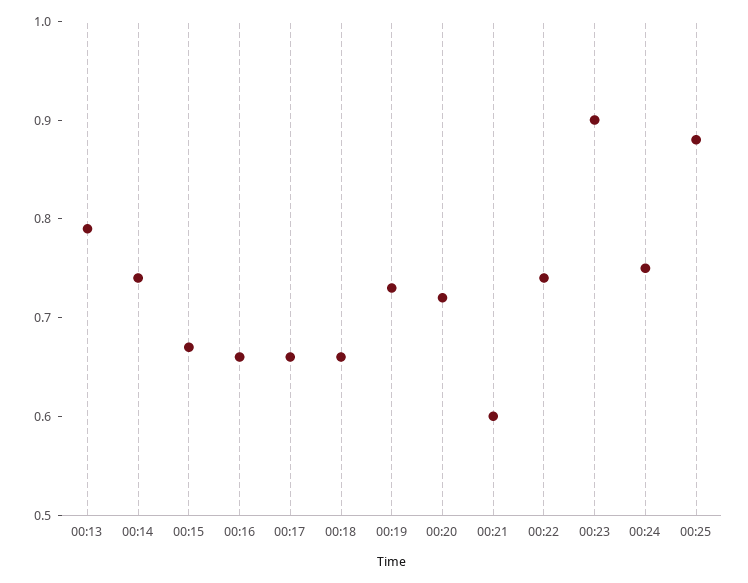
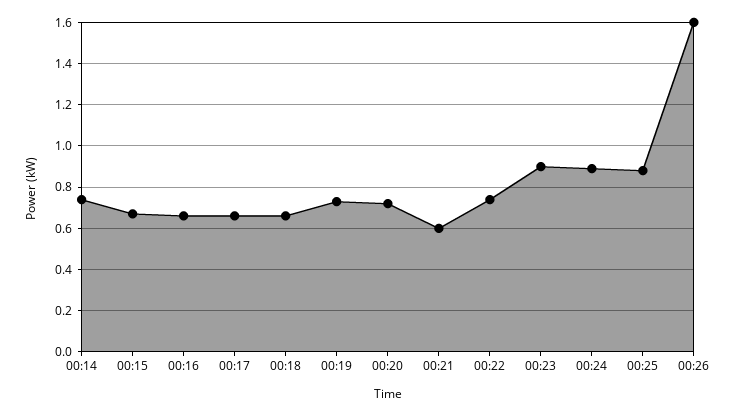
00:13: 0.79 -> none
00:24: 0.75 -> 0.9
00:26: none -> 1.6

